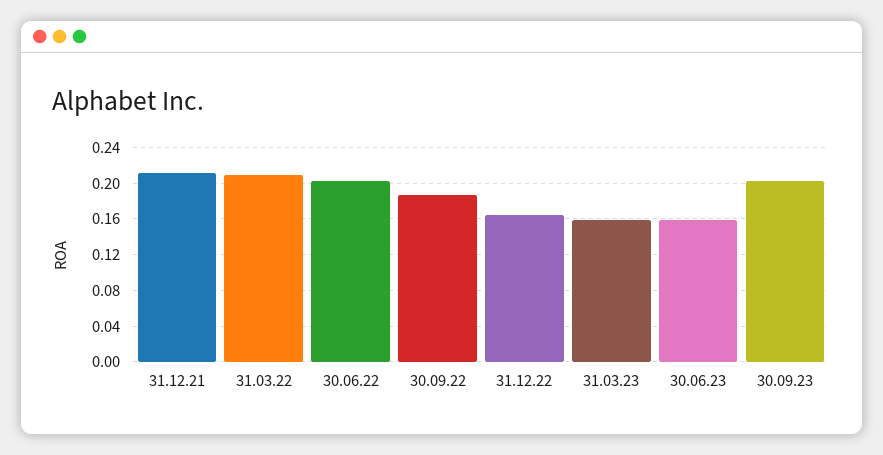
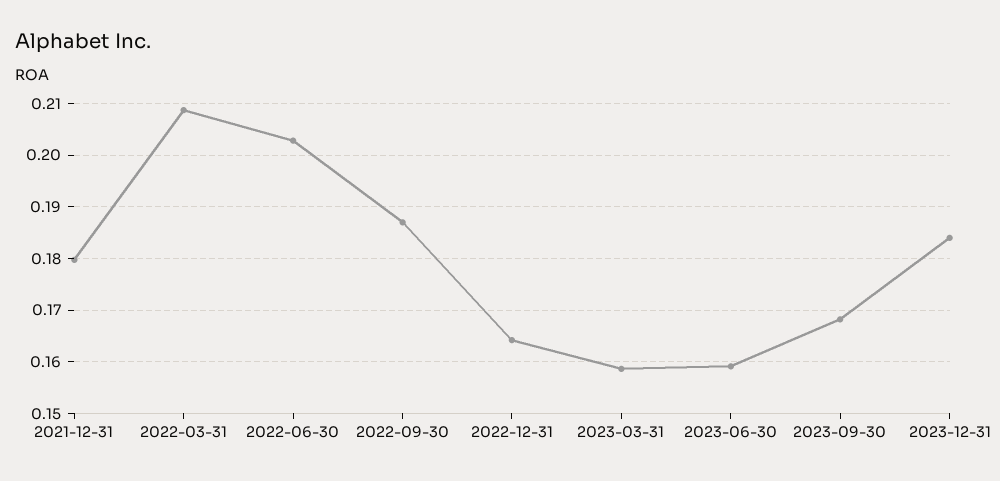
31.12.21: 0.21 -> 0.18
30.09.23: 0.2 -> 0.168
2023-12-31: none -> 0.184

